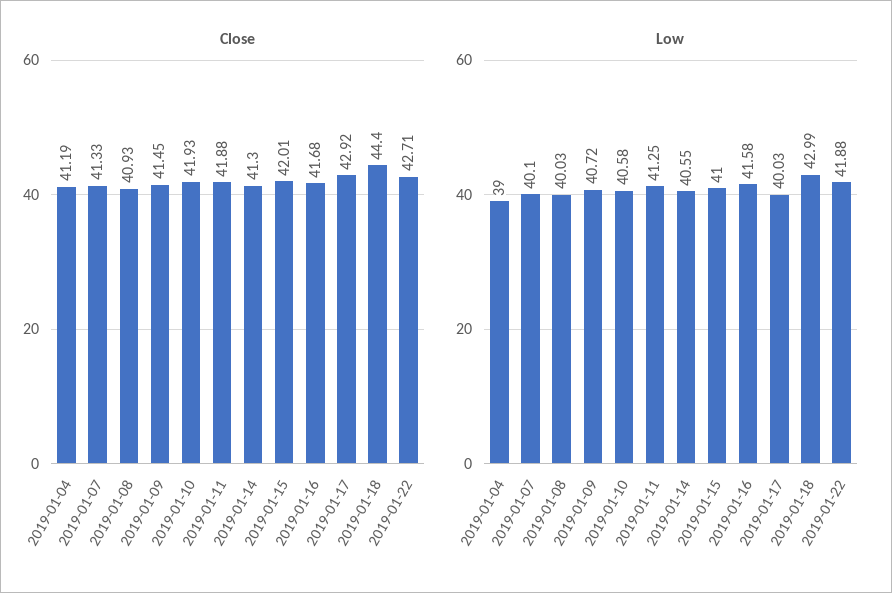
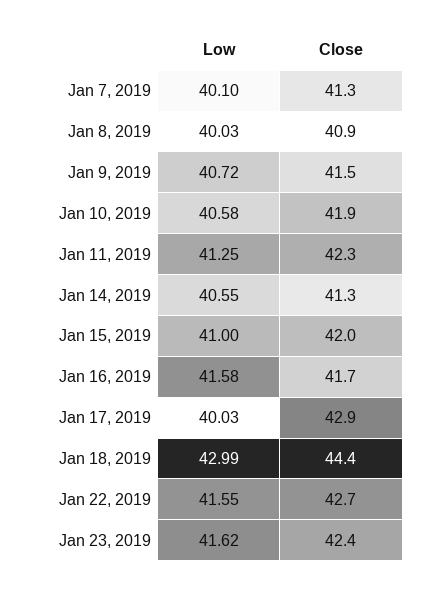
Close, 2019-01-04: 41.19 -> none
Close, 2019-01-11: 41.88 -> 42.3
Low, 2019-01-04: 39 -> none
Low, 2019-01-22: 41.88 -> 41.55
Low, Jan 23, 2019: none -> 41.62
Close, Jan 23, 2019: none -> 42.4

